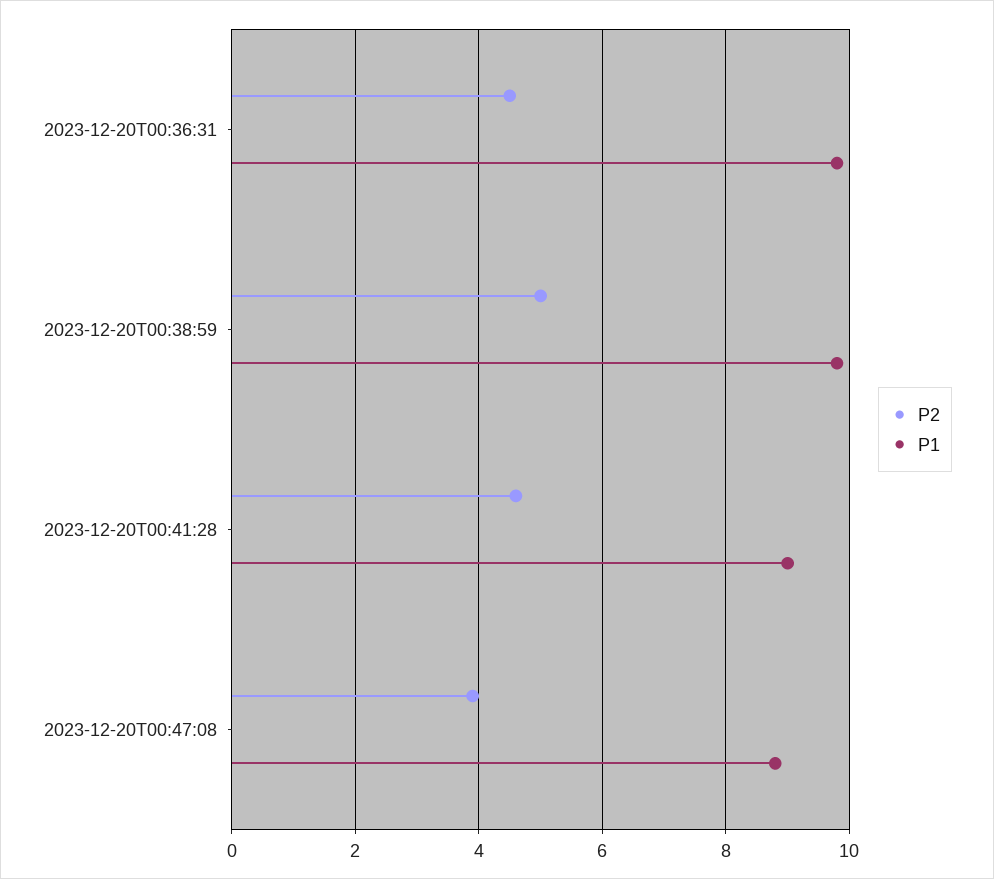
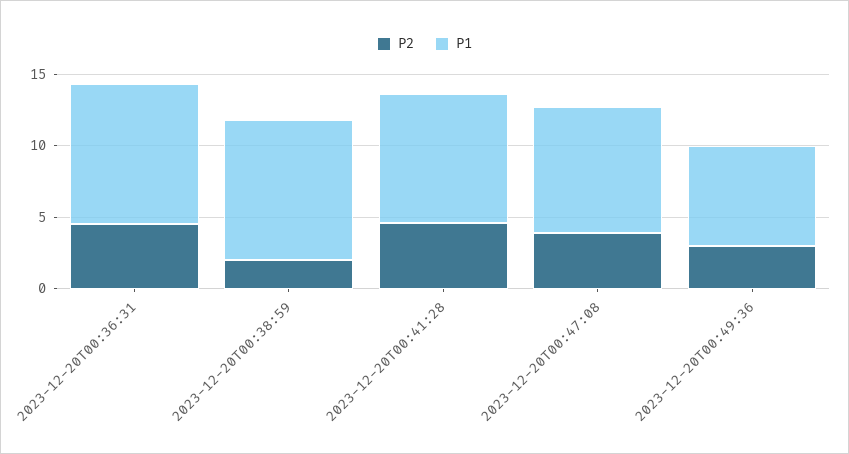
P2, 2023-12-20T00:38:59: 5 -> 2
P2, 2023-12-20T00:49:36: none -> 3
P1, 2023-12-20T00:49:36: none -> 7

